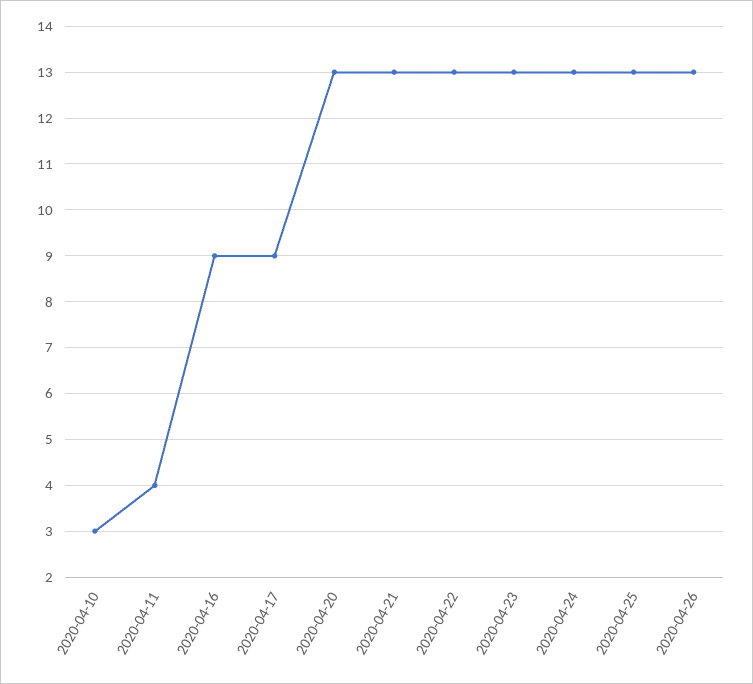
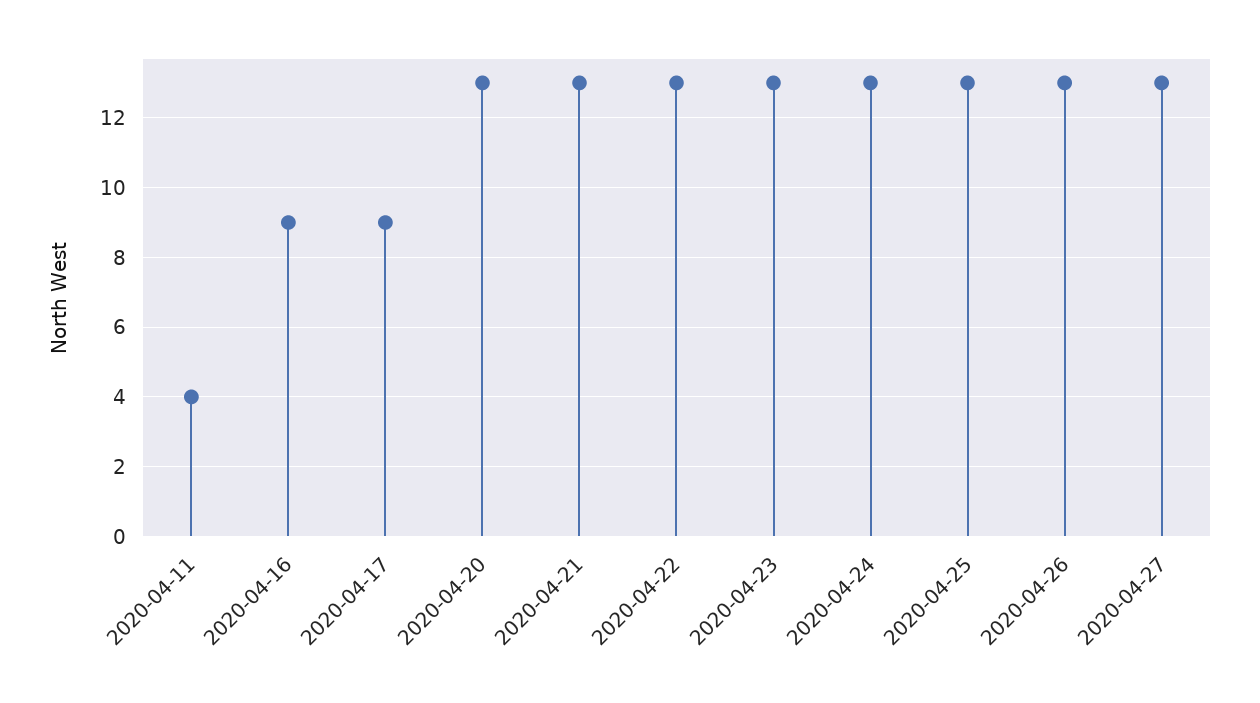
2020-04-10: 3 -> none
2020-04-27: none -> 13

